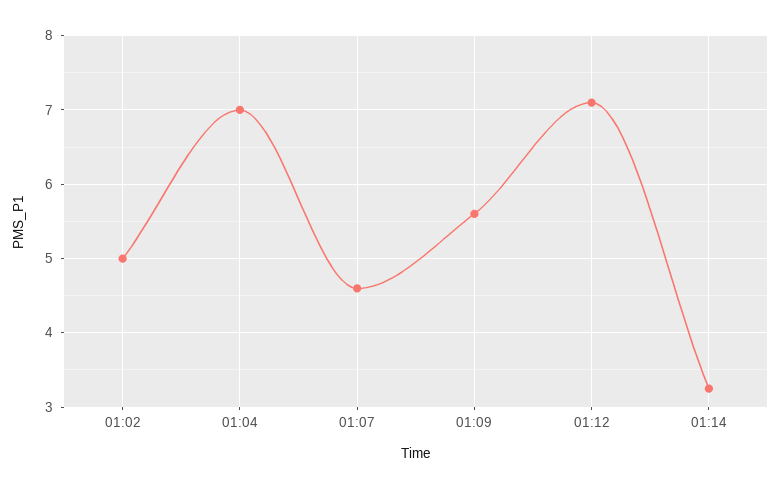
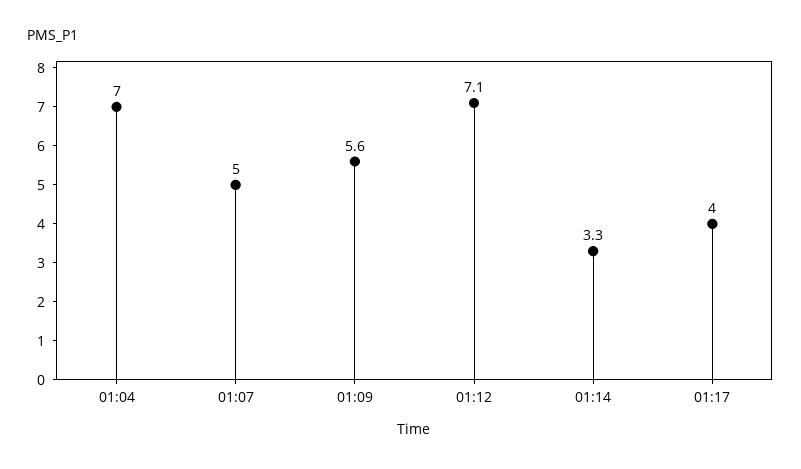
01:02: 5 -> none
01:07: 4.6 -> 5
01:17: none -> 4

